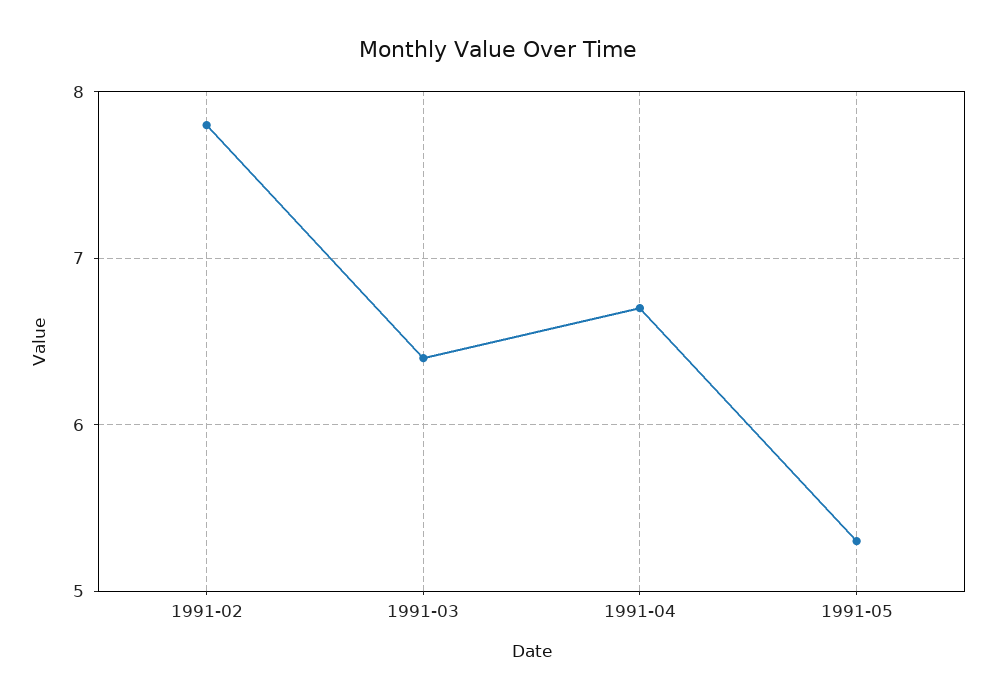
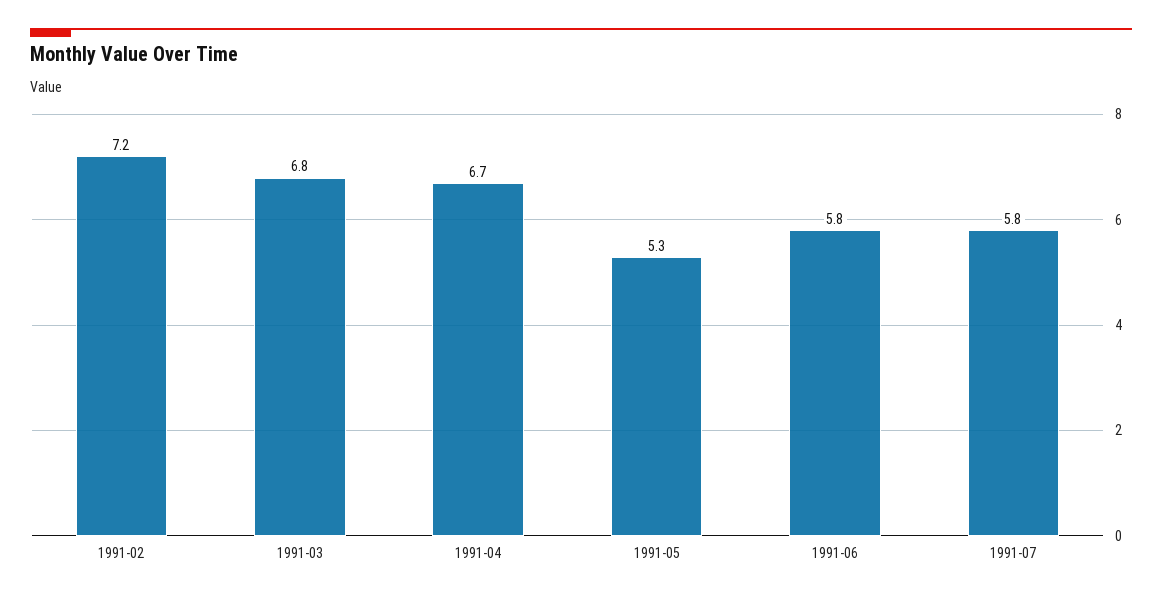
1991-02: 7.8 -> 7.2
1991-03: 6.4 -> 6.8
1991-06: none -> 5.8
1991-07: none -> 5.8

